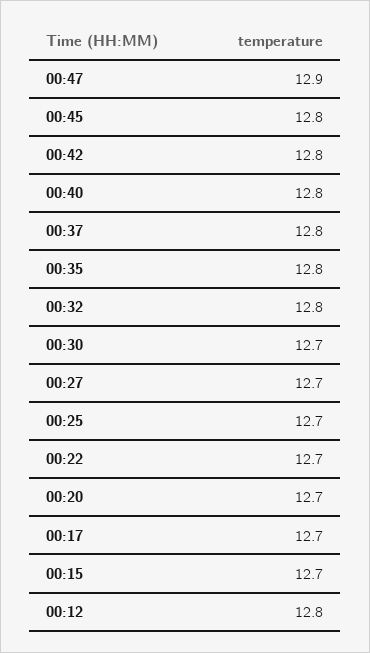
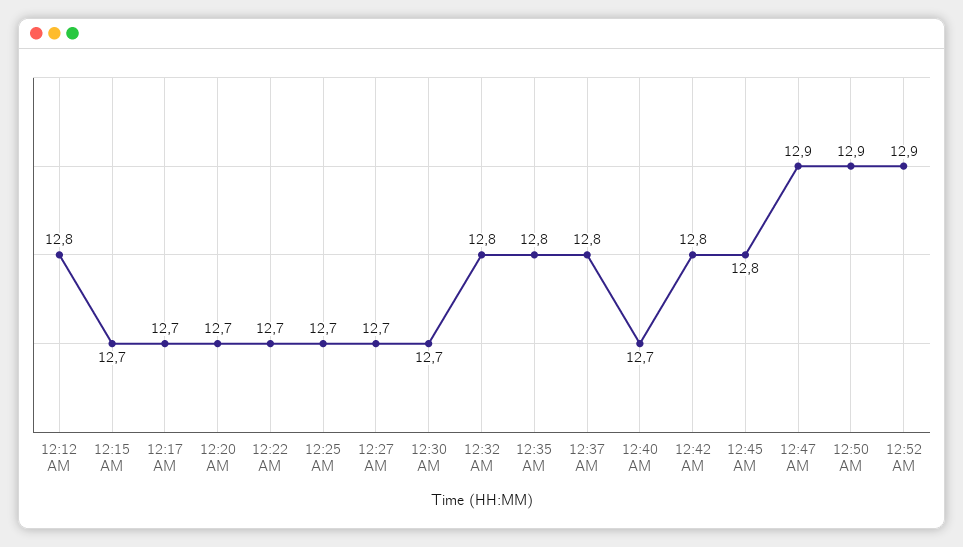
00:40: 12.8 -> 12.7
12:50 AM: none -> 12.9
12:52 AM: none -> 12.9

